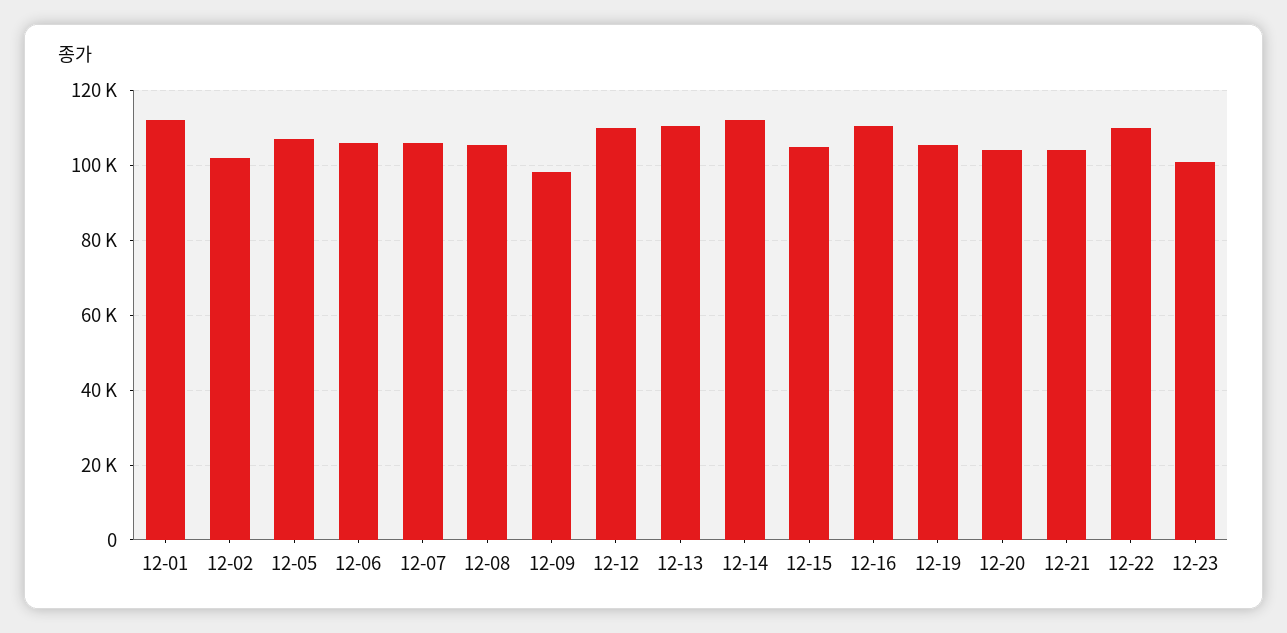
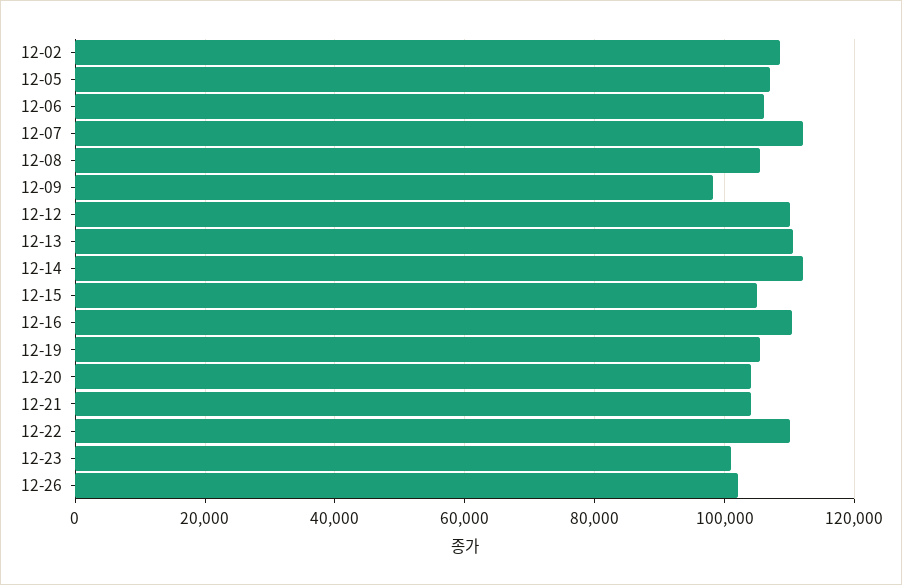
12-01: 112000 -> none
12-02: 102000 -> 108000
12-07: 106000 -> 112000
12-26: none -> 102000

